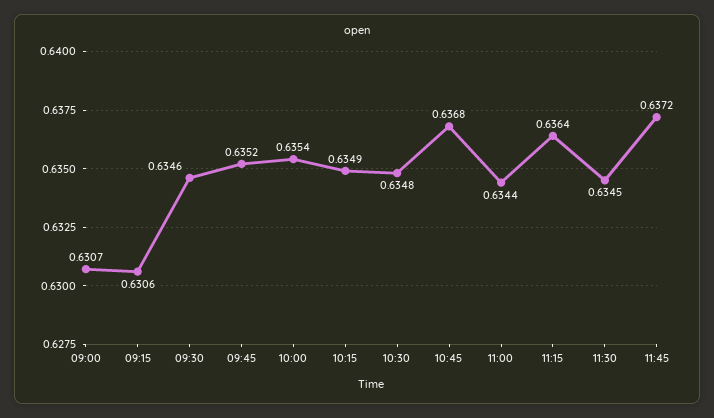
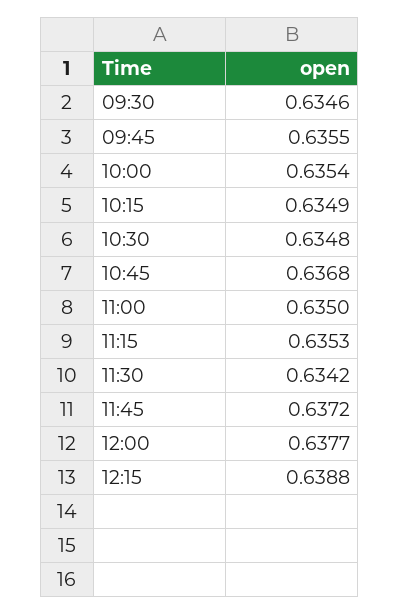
09:00: 0.6307 -> none
09:15: 0.6306 -> none
09:45: 0.6352 -> 0.6355
11:00: 0.6344 -> 0.635
11:15: 0.6364 -> 0.6353
11:30: 0.6345 -> 0.6342
12:00: none -> 0.6377
12:15: none -> 0.6388

